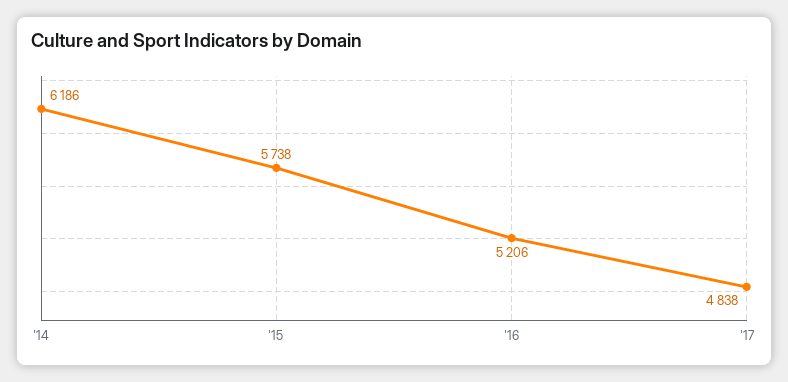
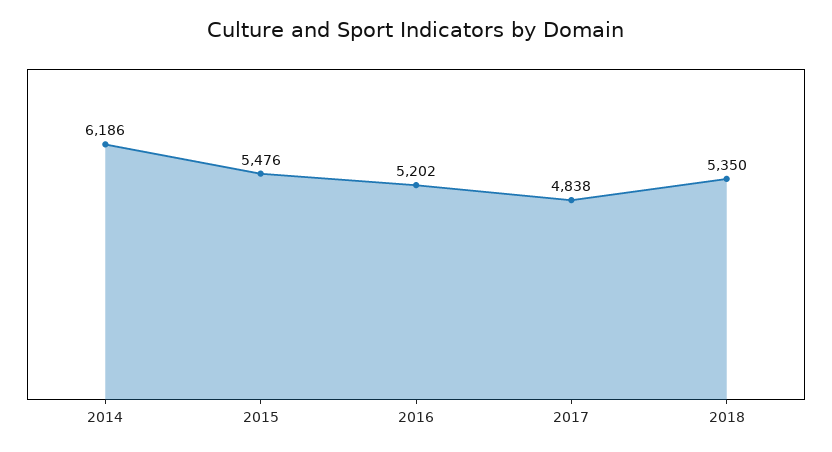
'15: 5738 -> 5476
'16: 5206 -> 5202
2018: none -> 5350

